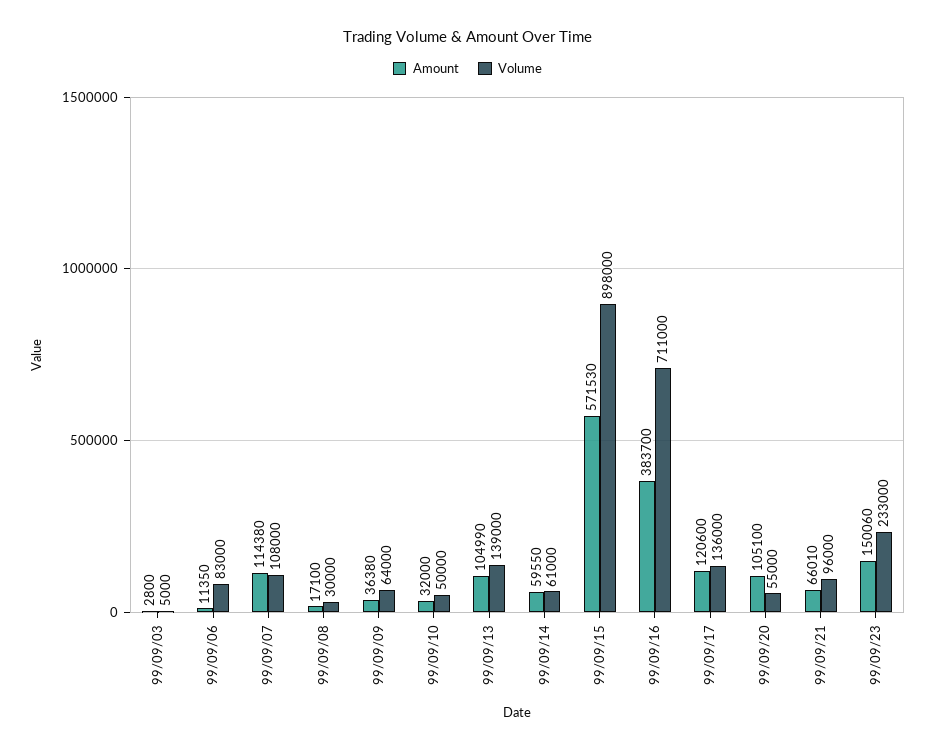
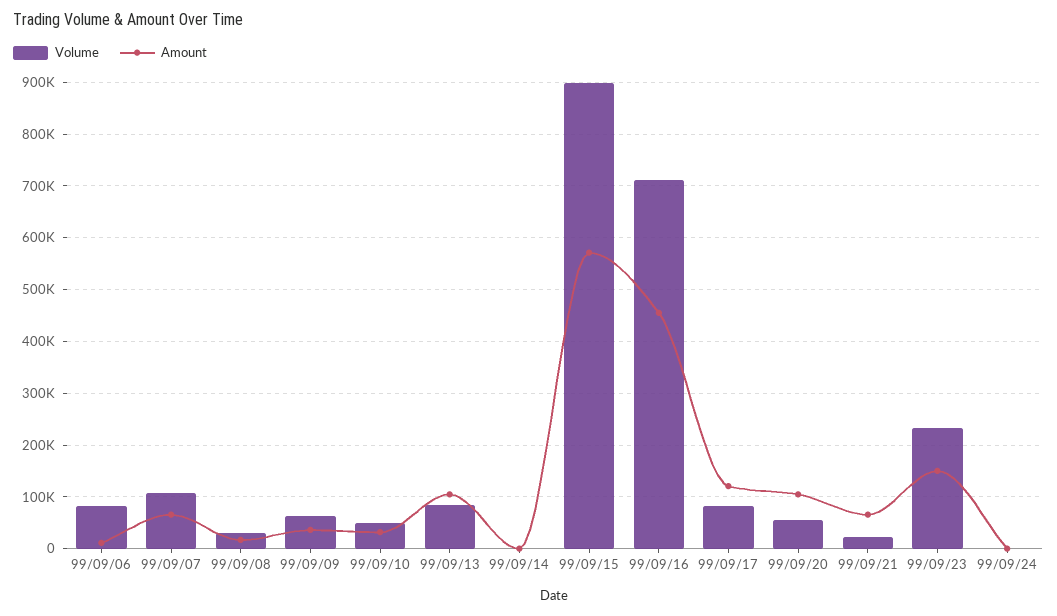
Amount, 99/09/03: 2800 -> none
Volume, 99/09/03: 5000 -> none
Amount, 99/09/07: 114380 -> 60000
Volume, 99/09/13: 139000 -> 80000
Amount, 99/09/14: 59550 -> 0
Volume, 99/09/14: 61000 -> 0
Amount, 99/09/16: 383700 -> 460000
Volume, 99/09/17: 136000 -> 80000
Volume, 99/09/21: 96000 -> 20000
Volume, 99/09/24: none -> 0
Amount, 99/09/24: none -> 0

